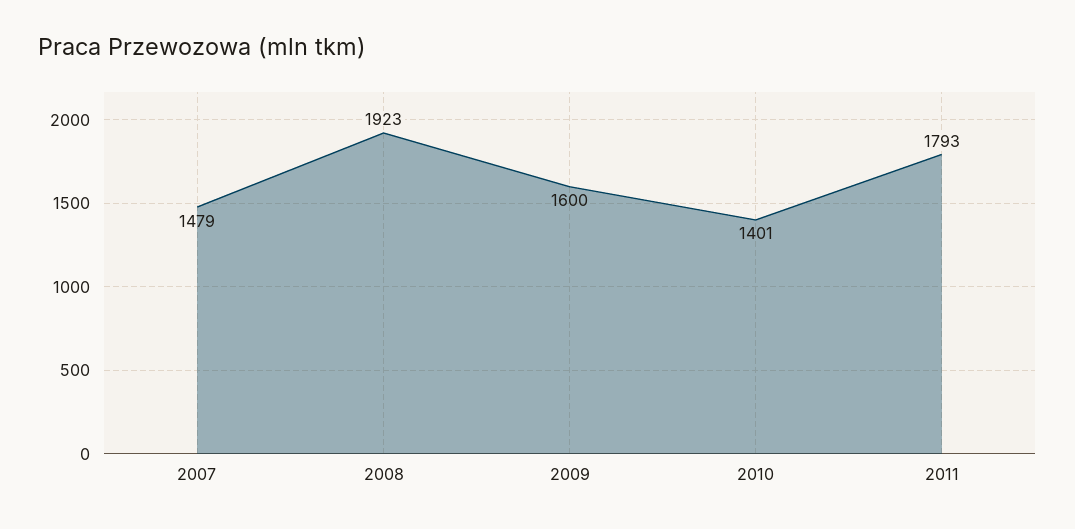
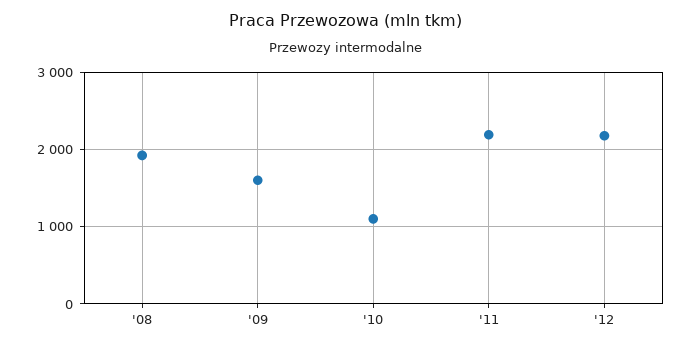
2007: 1479 -> none
2010: 1401 -> 1100
2011: 1793 -> 2200
'12: none -> 2200

